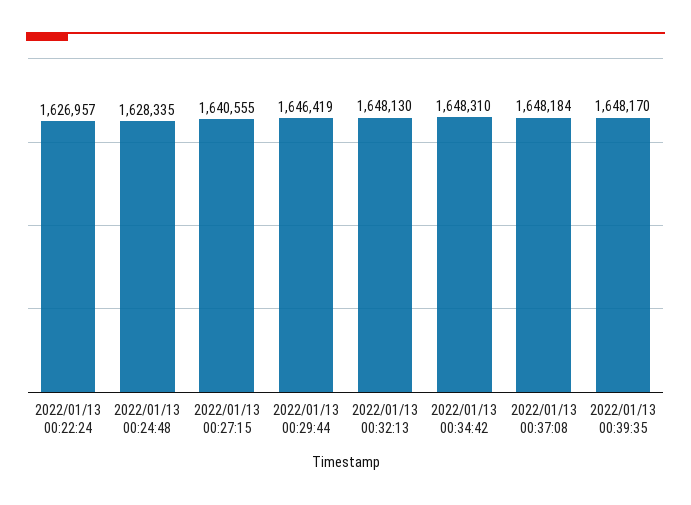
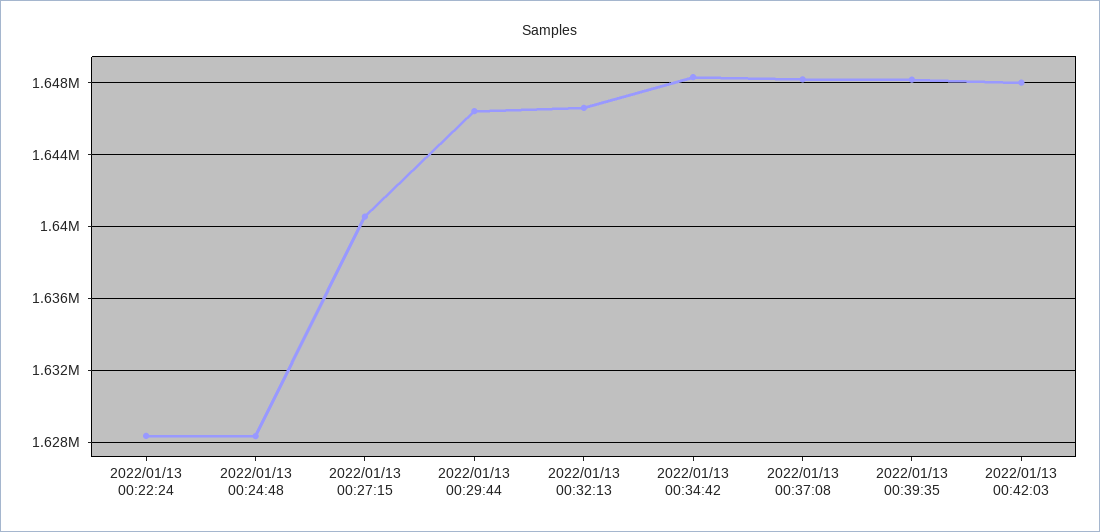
2022/01/13 00:22:24: 1626957 -> 1628500
2022/01/13 00:32:13: 1648130 -> 1646500
2022/01/13 00:42:03: none -> 1648000

